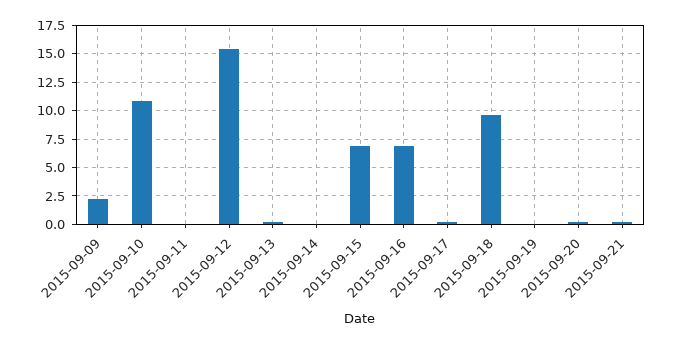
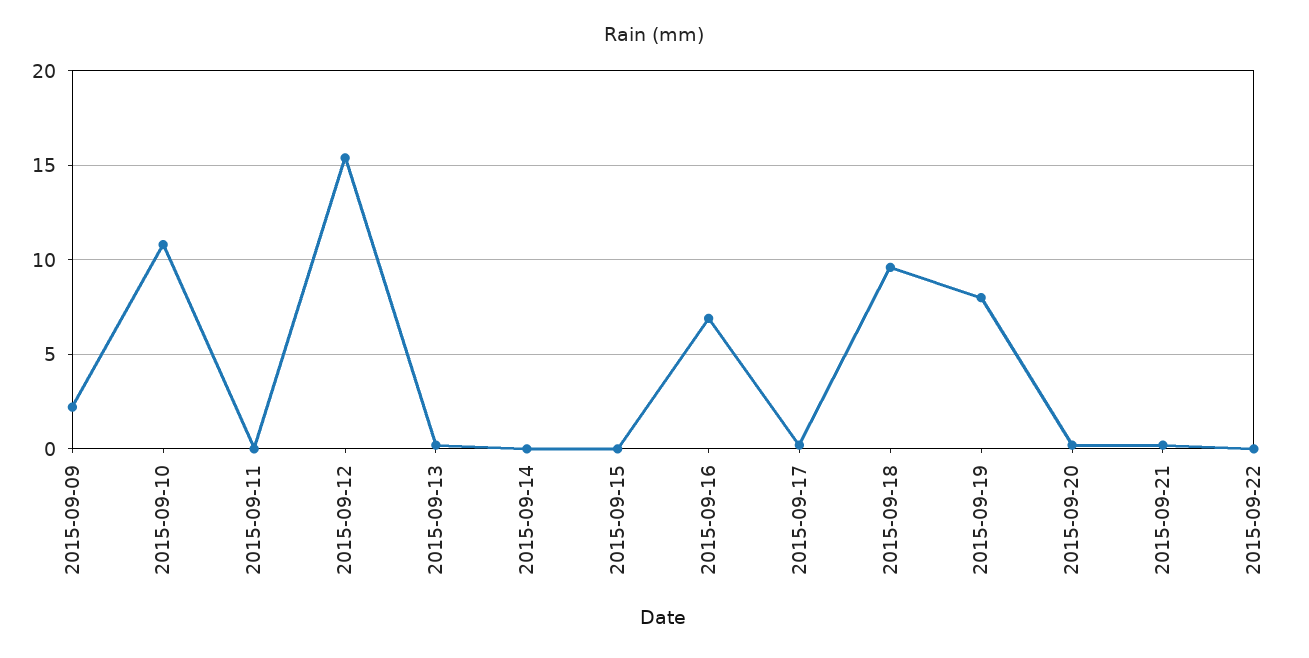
2015-09-15: 7.5 -> 0
2015-09-19: 0 -> 8
2015-09-22: none -> 0

